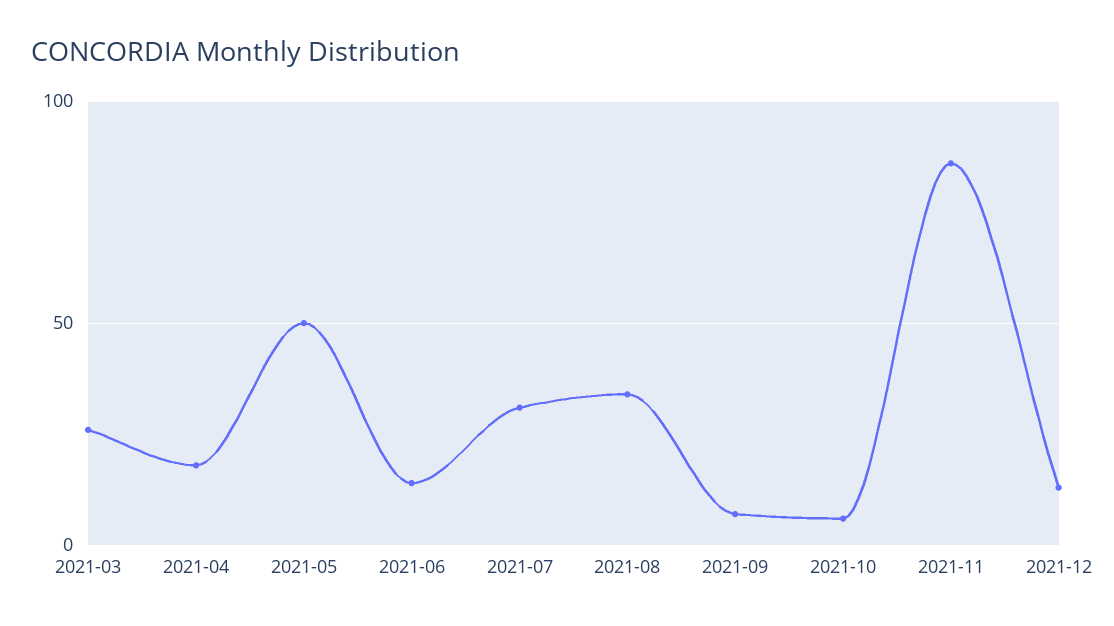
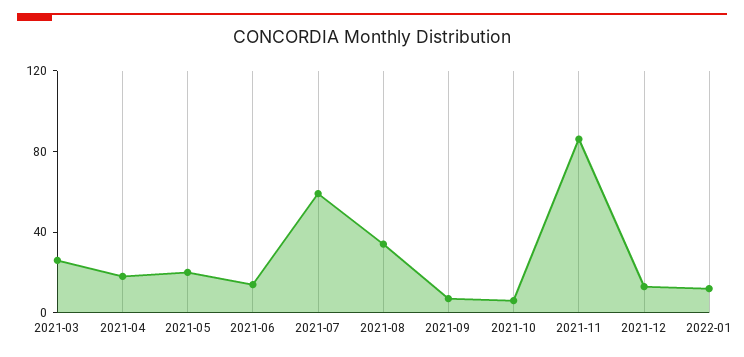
2021-05: 50 -> 20
2021-07: 30 -> 60
2022-01: none -> 10

